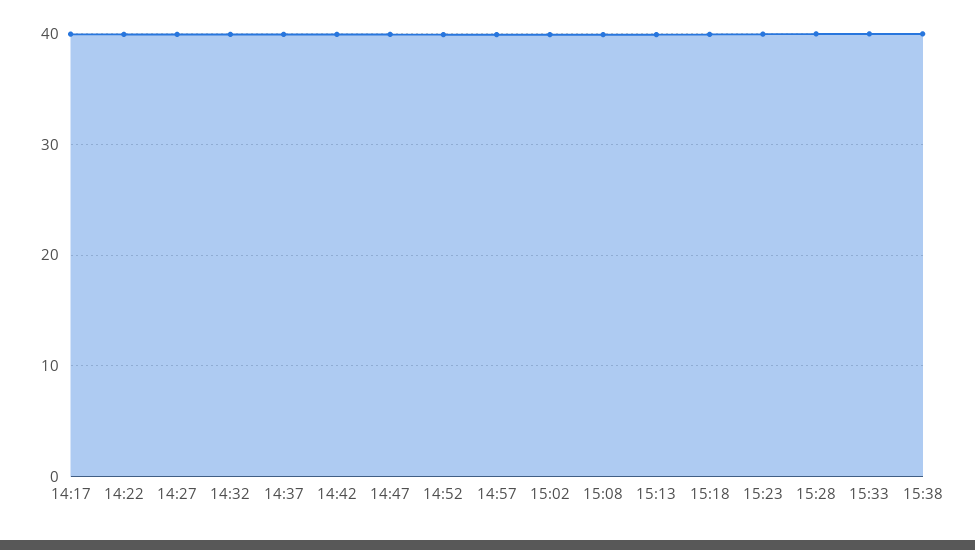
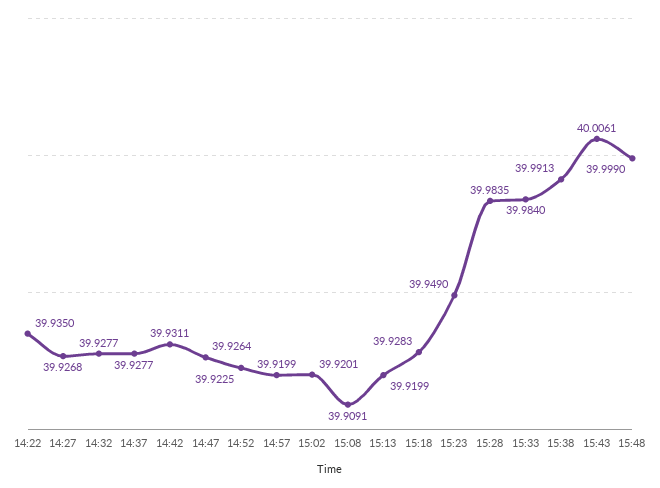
14:17: 40 -> none
15:43: none -> 40.0061
15:48: none -> 39.999

